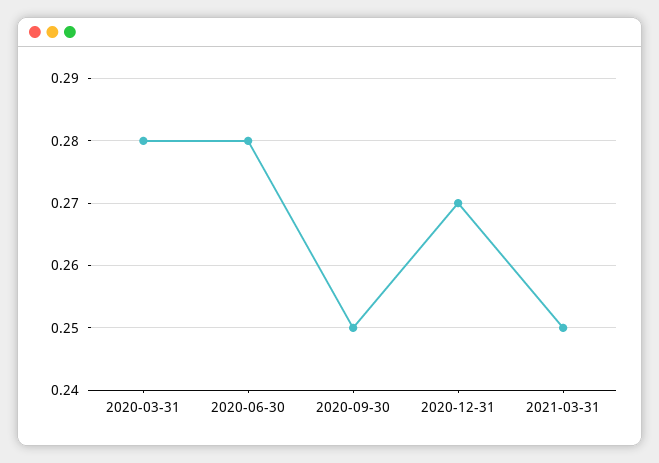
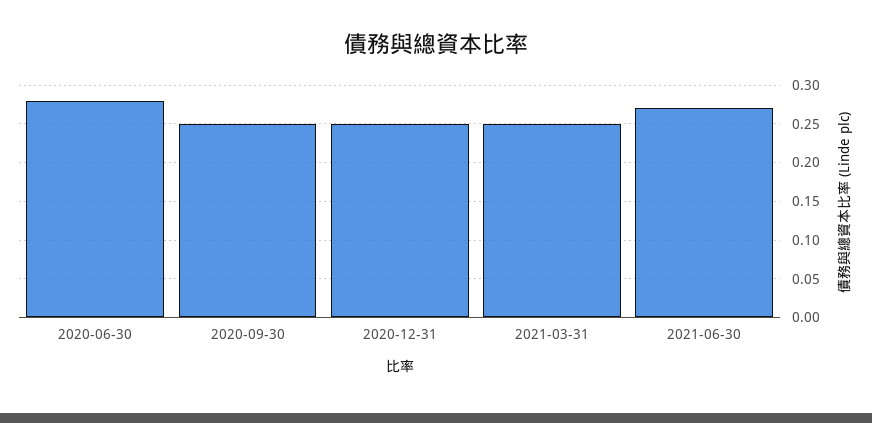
2020-03-31: 0.28 -> none
2020-12-31: 0.27 -> 0.25
2021-06-30: none -> 0.27

